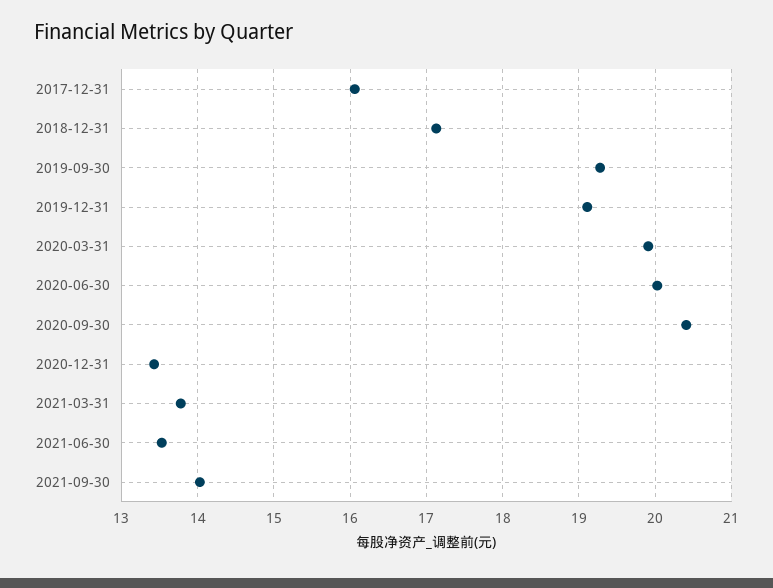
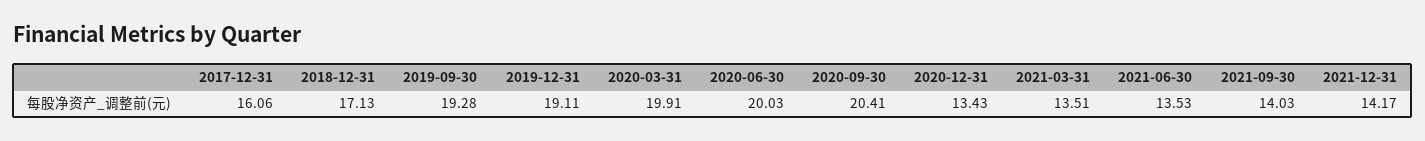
2021-03-31: 13.8 -> 13.51
2021-12-31: none -> 14.17

